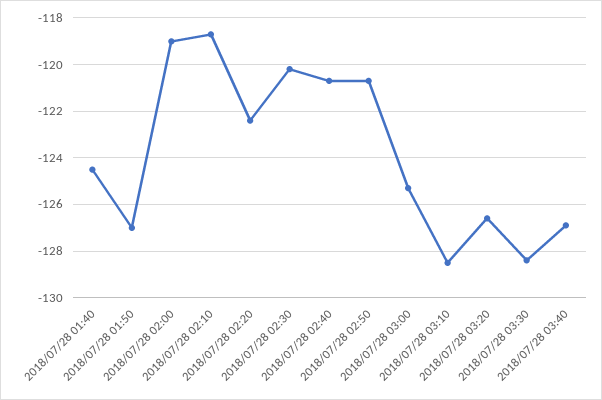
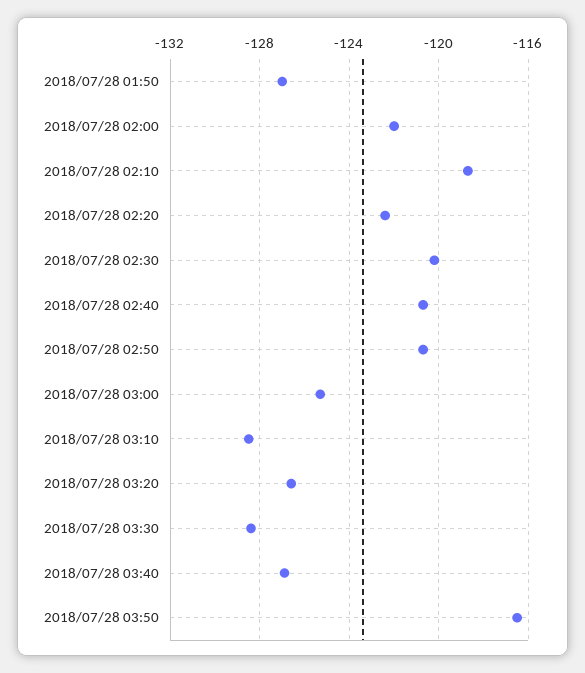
2018/07/28 01:40: -124.5 -> none
2018/07/28 02:00: -119 -> -122
2018/07/28 03:50: none -> -116.5

